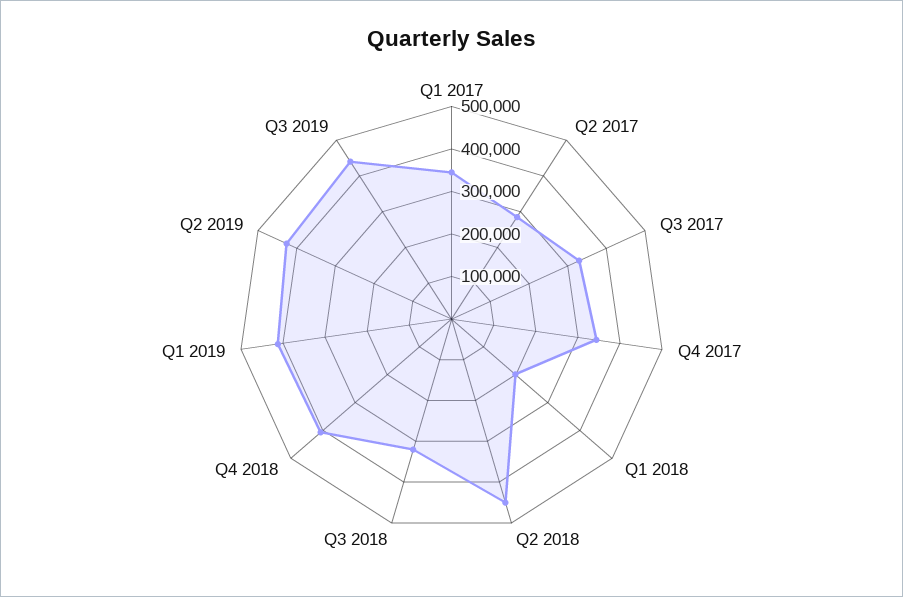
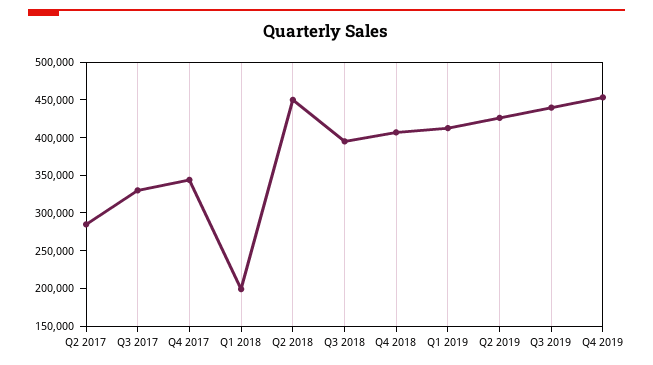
Q1 2017: 340000 -> none
Q3 2018: 320000 -> 400000
Q4 2019: none -> 450000

